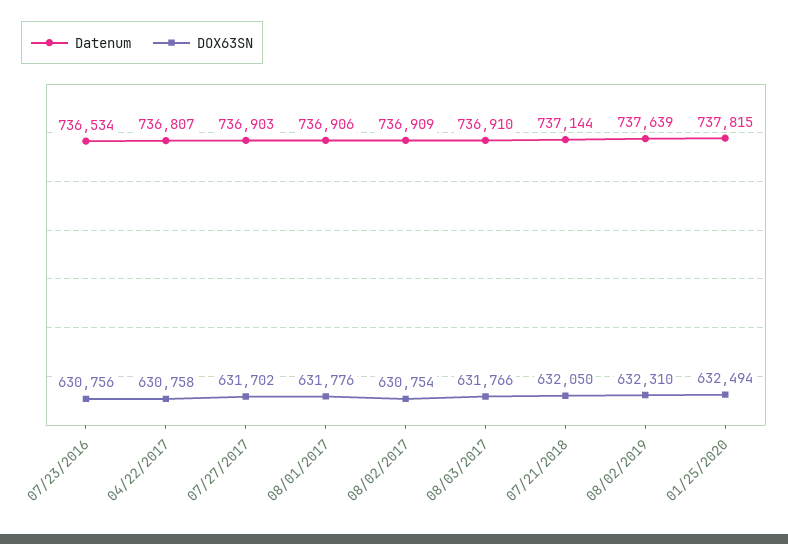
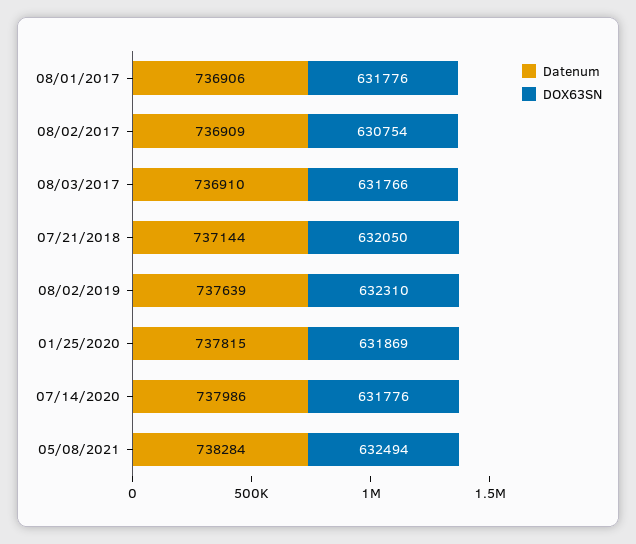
Datenum, 07/23/2016: 736534 -> none
DOX63SN, 07/23/2016: 630756 -> none
Datenum, 04/22/2017: 736807 -> none
DOX63SN, 04/22/2017: 630758 -> none
Datenum, 07/27/2017: 736903 -> none
DOX63SN, 07/27/2017: 631702 -> none
DOX63SN, 01/25/2020: 632494 -> 631869
Datenum, 07/14/2020: none -> 737986
DOX63SN, 07/14/2020: none -> 631776
Datenum, 05/08/2021: none -> 738284
DOX63SN, 05/08/2021: none -> 632494

